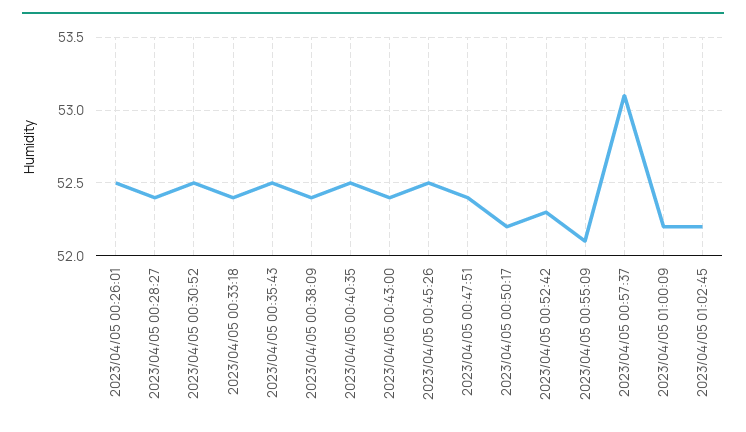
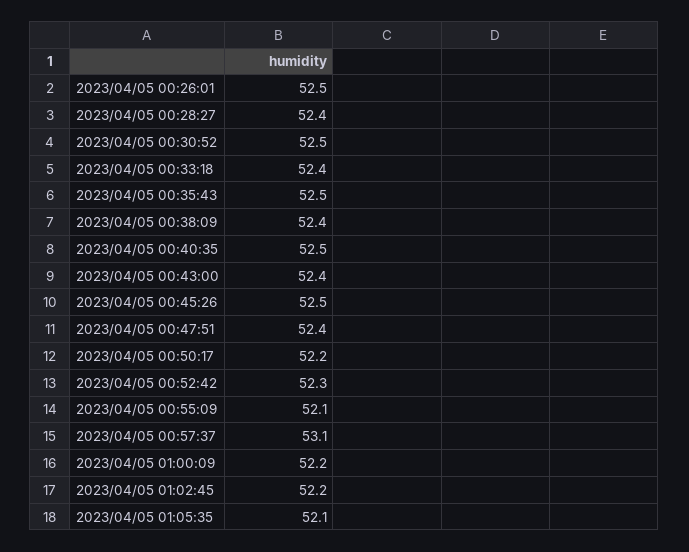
2023/04/05 01:05:35: none -> 52.1

